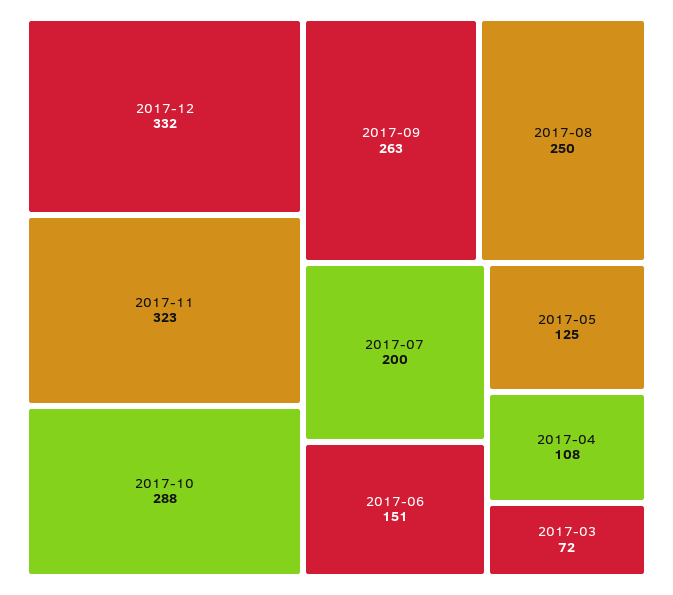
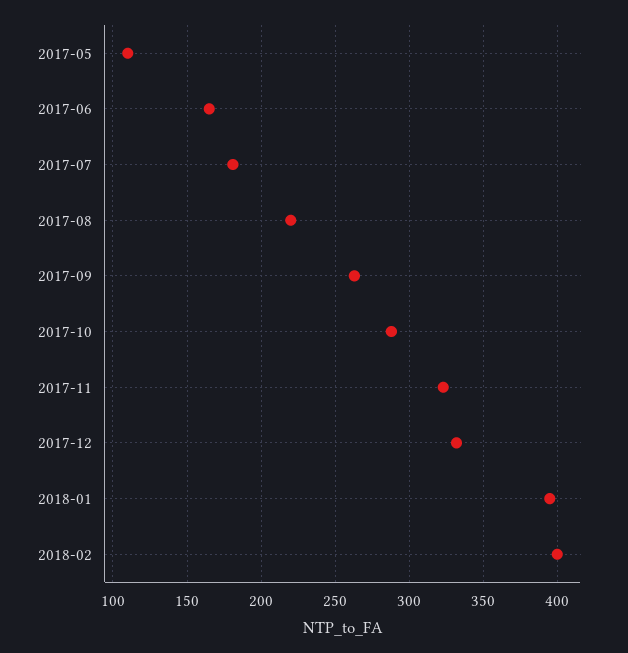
2017-08: 250 -> 220
2017-07: 200 -> 180
2017-06: 151 -> 165
2017-05: 125 -> 110
2017-04: 108 -> none
2017-03: 72 -> none
2018-01: none -> 395
2018-02: none -> 400

